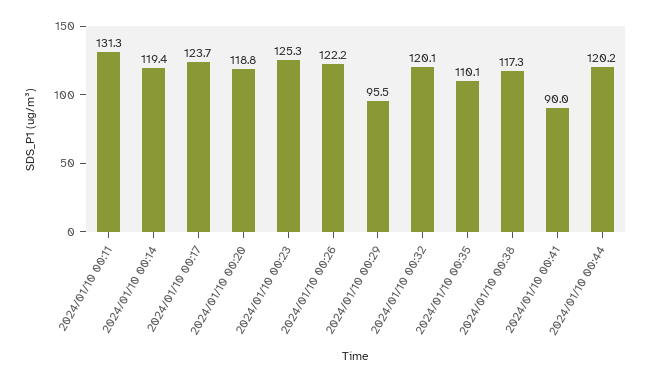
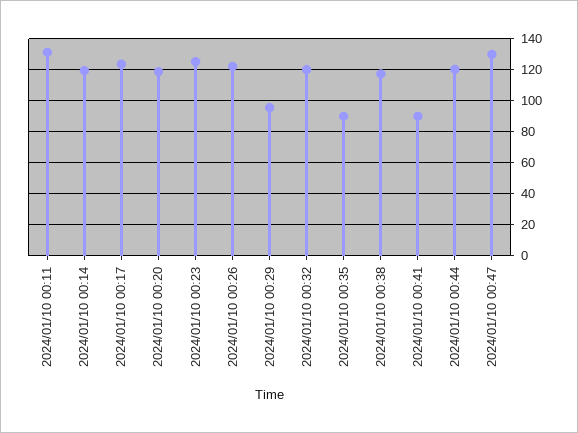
2024/01/10 00:35: 110.1 -> 90
2024/01/10 00:47: none -> 130

